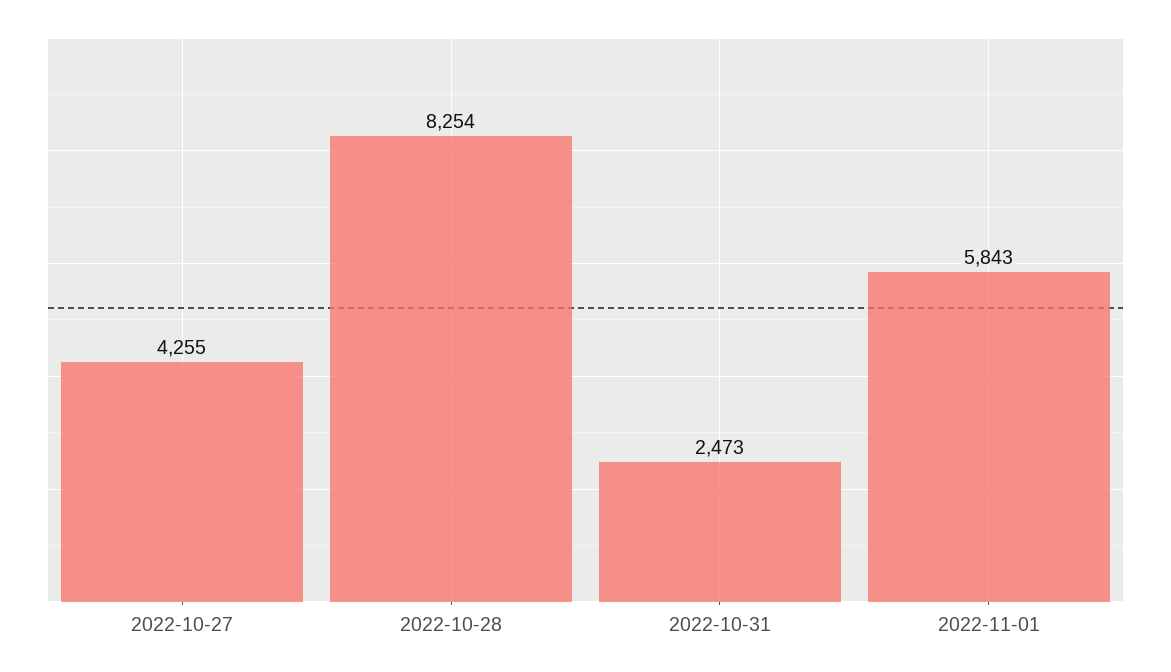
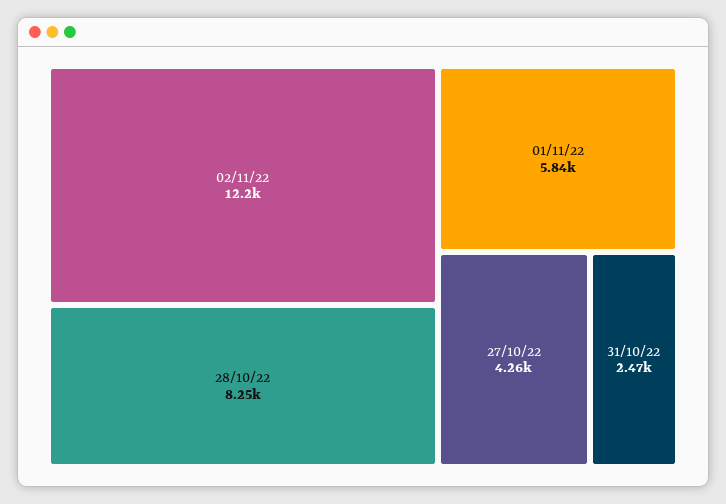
02/11/22: none -> 12200

